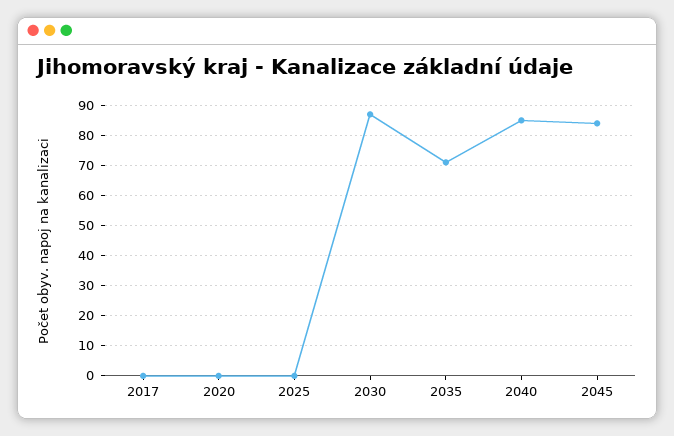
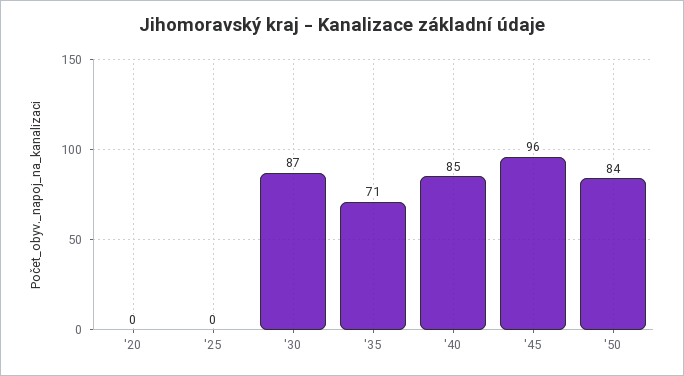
2017: 0 -> none
2045: 85 -> 96
'50: none -> 84

